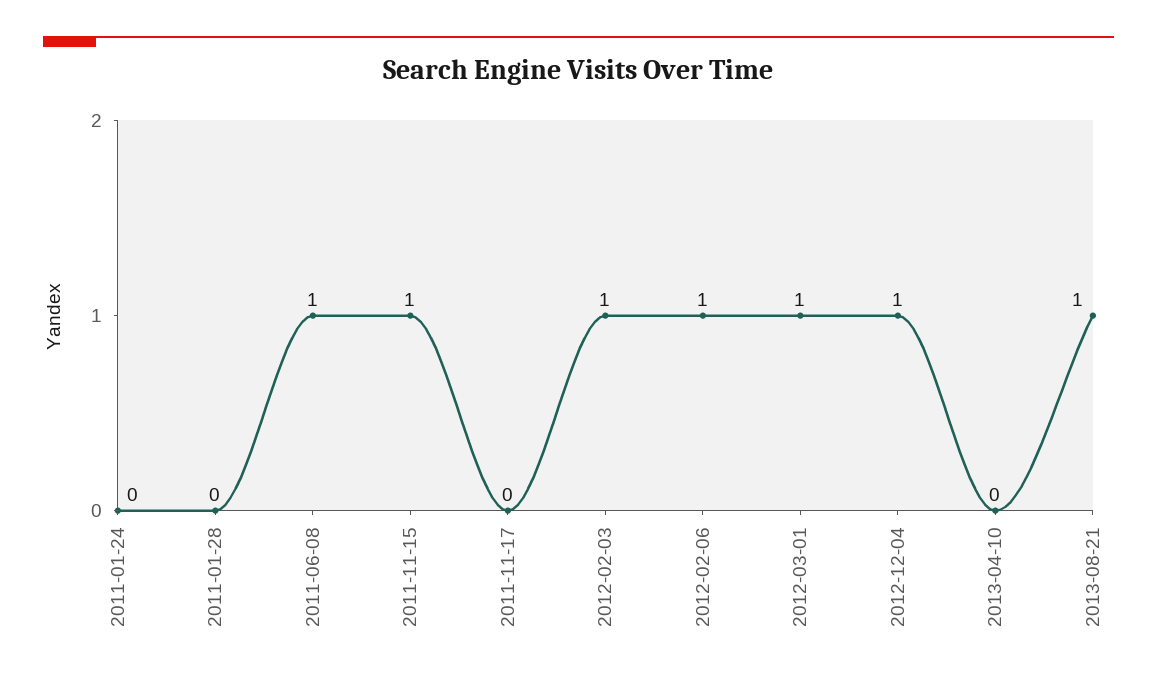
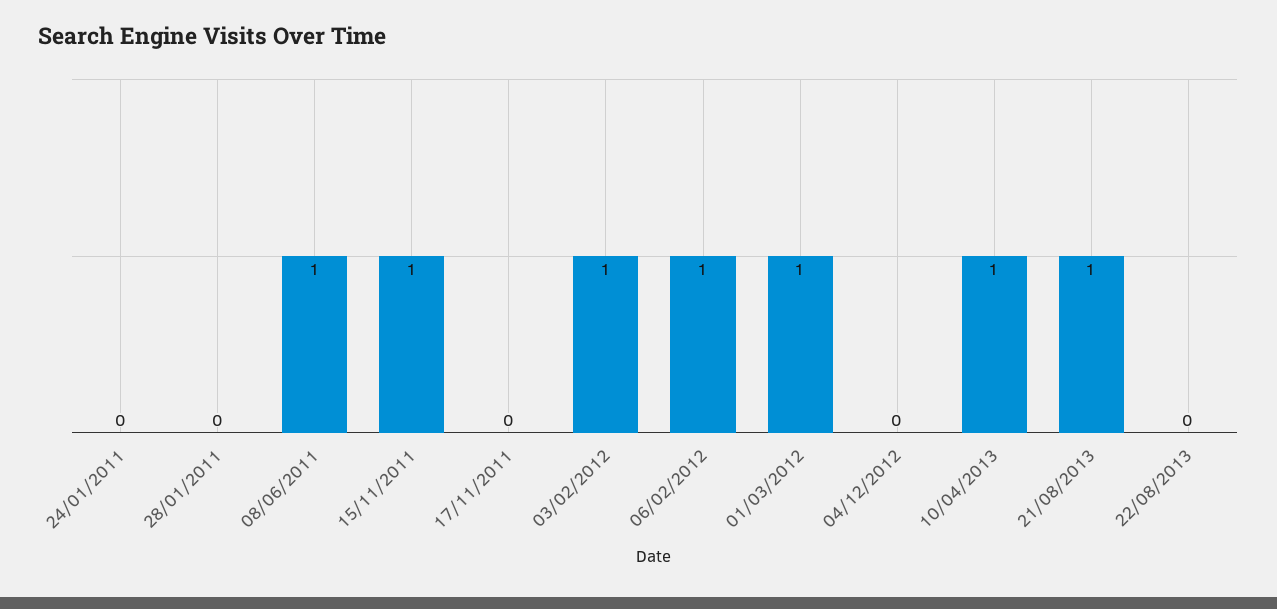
2012-12-04: 1 -> 0
2013-04-10: 0 -> 1
22/08/2013: none -> 0

